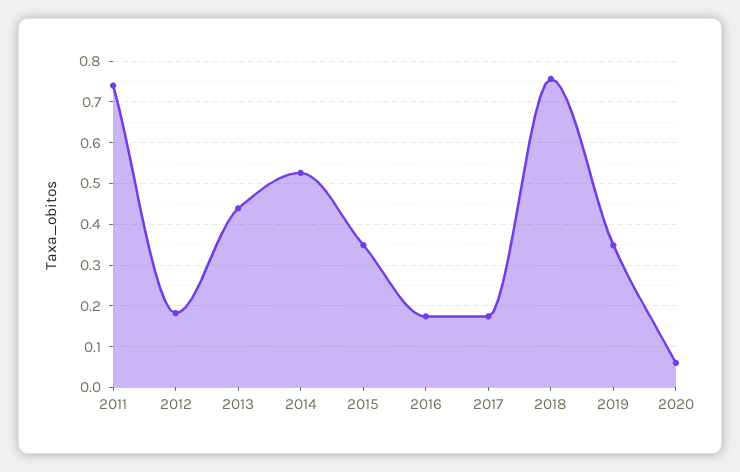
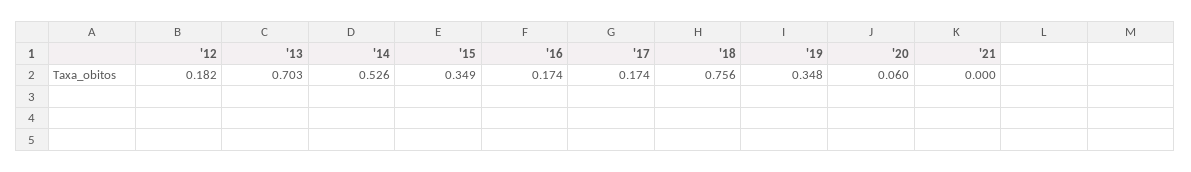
2011: 0.74 -> none
2013: 0.44 -> 0.703
'21: none -> 0

